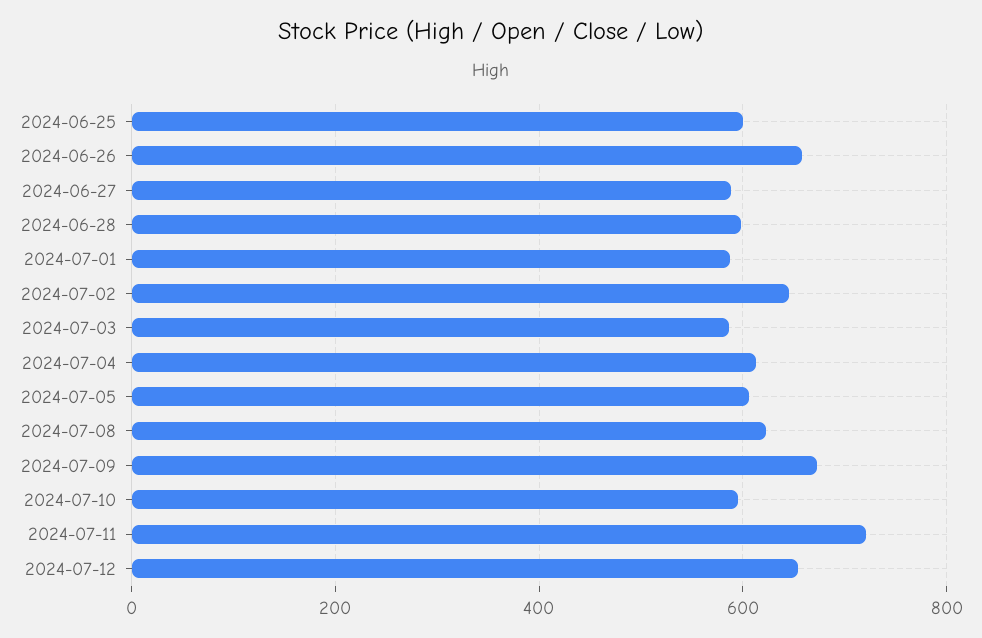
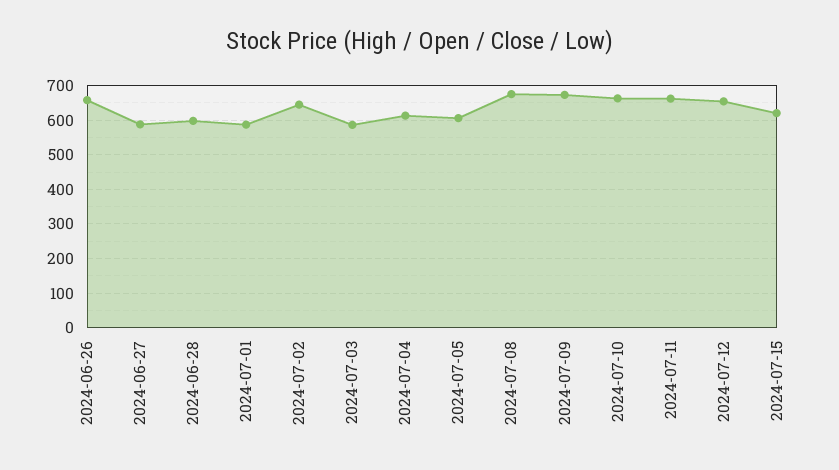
2024-06-25: 600 -> none
2024-07-08: 620 -> 680
2024-07-10: 600 -> 660
2024-07-11: 720 -> 660
2024-07-15: none -> 620

